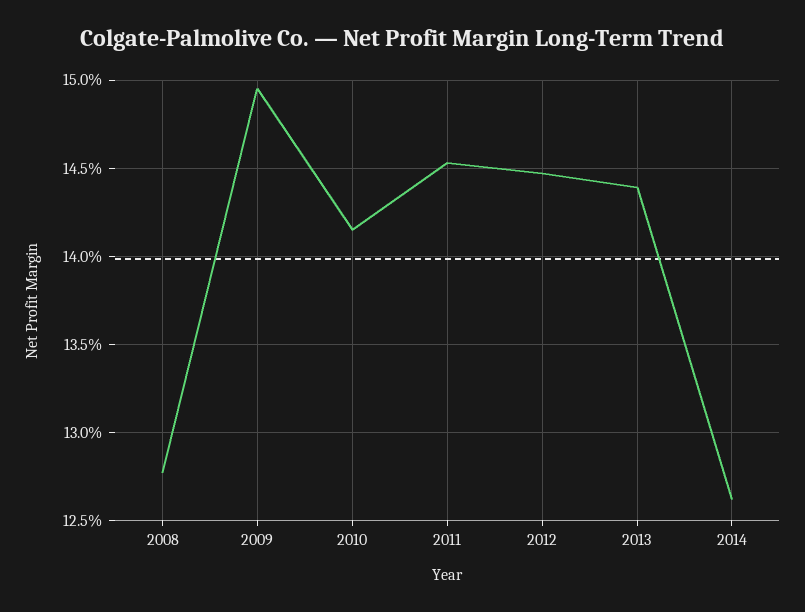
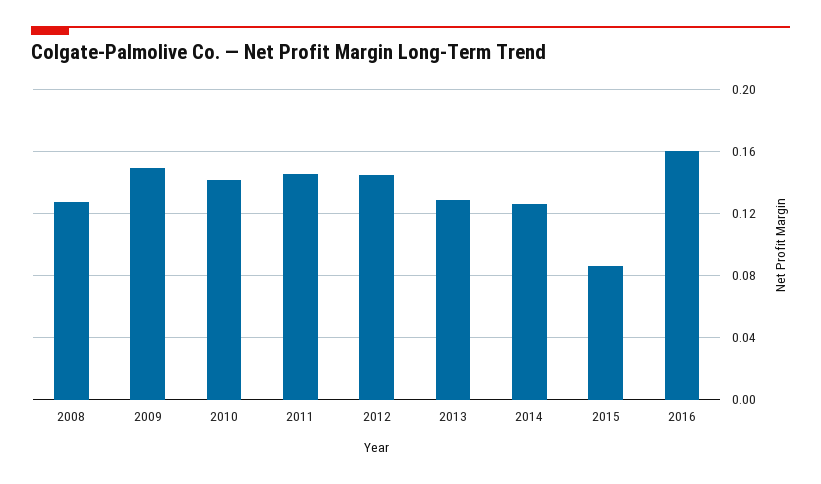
2013: 0.144 -> 0.13
2015: none -> 0.085
2016: none -> 0.16

